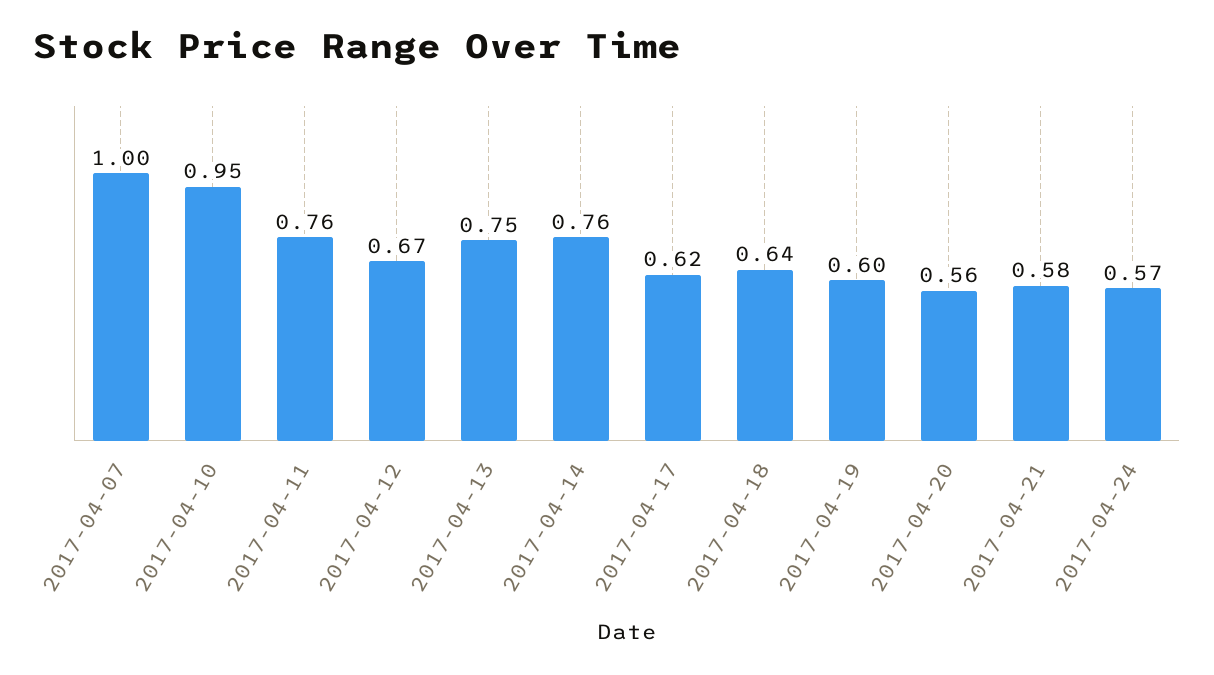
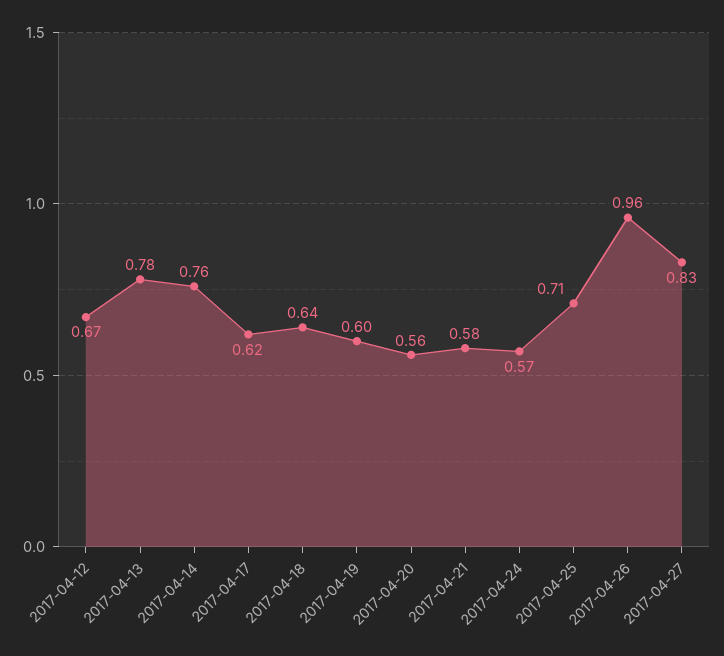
2017-04-07: 1 -> none
2017-04-10: 0.95 -> none
2017-04-11: 0.76 -> none
2017-04-13: 0.75 -> 0.78
2017-04-25: none -> 0.71
2017-04-26: none -> 0.96
2017-04-27: none -> 0.83

